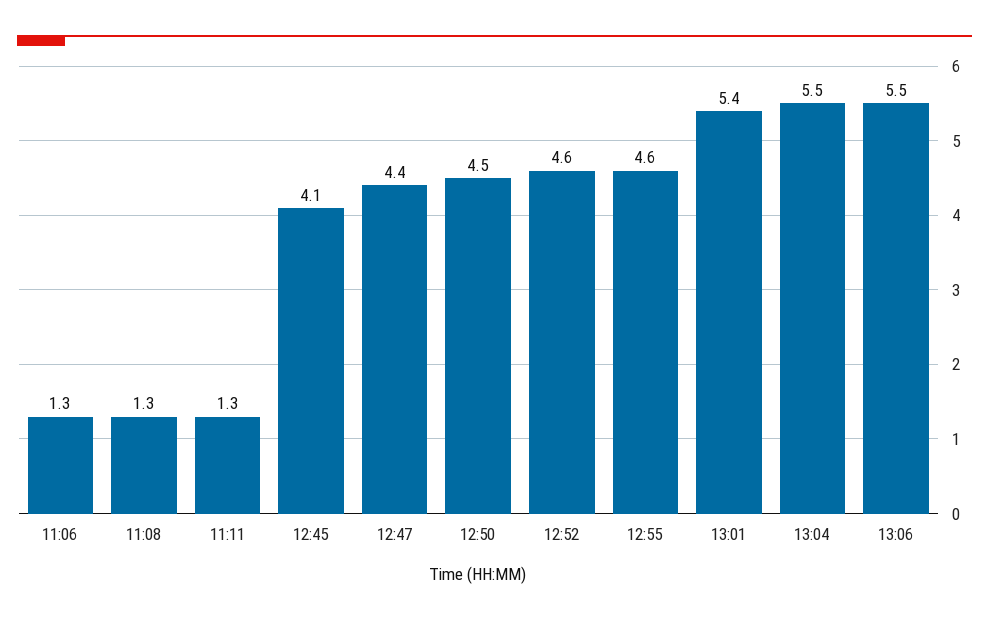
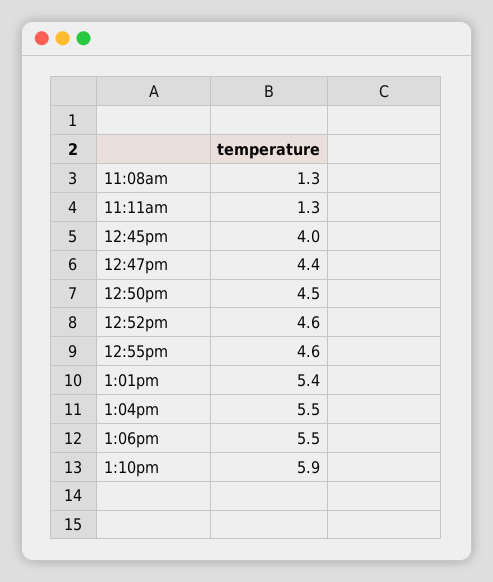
11:06: 1.3 -> none
12:45: 4.1 -> 4
1:10pm: none -> 5.9

